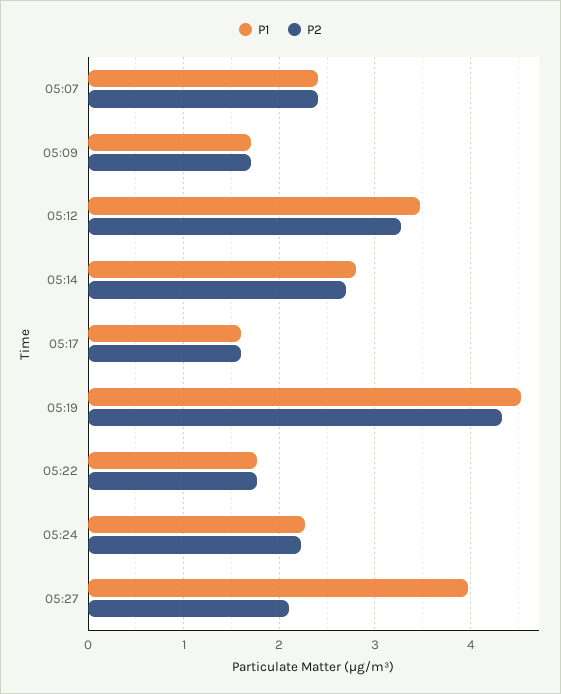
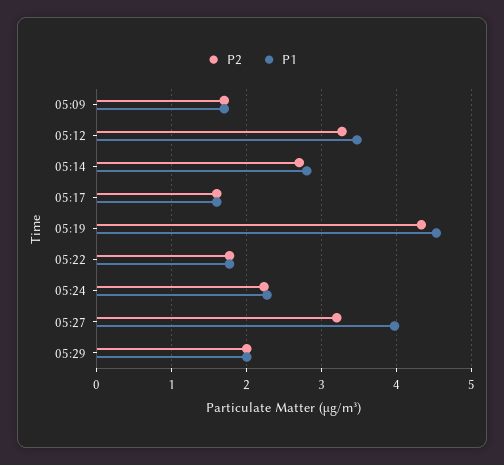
P1, 05:07: 2.4 -> none
P2, 05:07: 2.4 -> none
P2, 05:27: 2.1 -> 3.2
P2, 05:29: none -> 2
P1, 05:29: none -> 2

